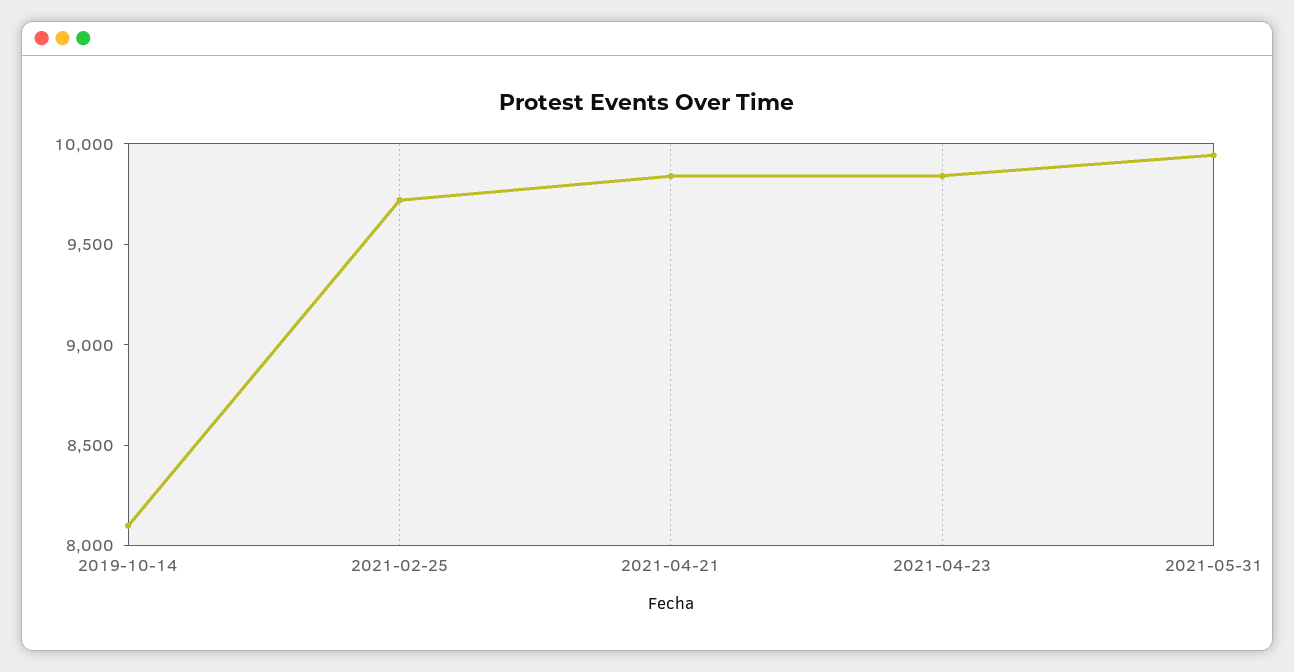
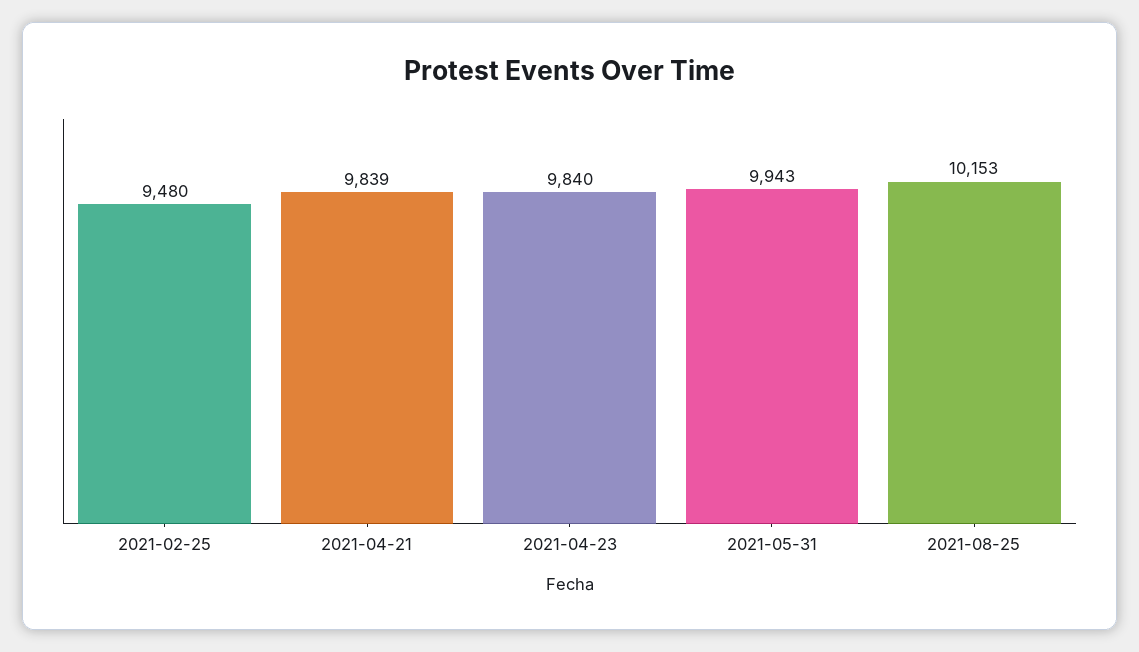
2019-10-14: 8100 -> none
2021-02-25: 9700 -> 9480
2021-08-25: none -> 10153

